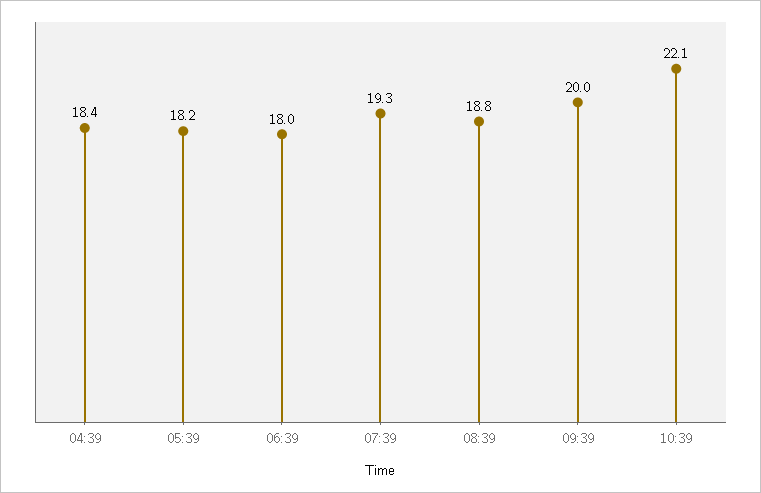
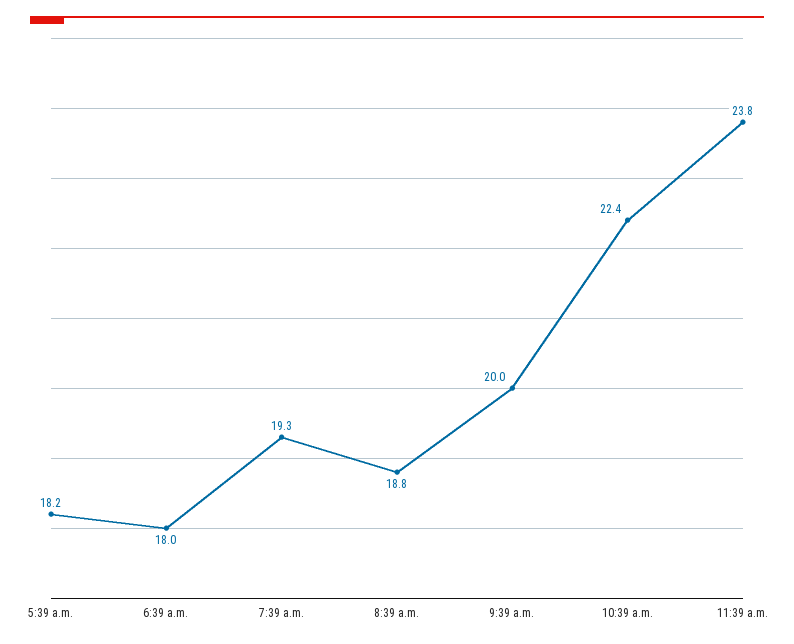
04:39: 18.4 -> none
10:39: 22.1 -> 22.4
11:39 a.m.: none -> 23.8

